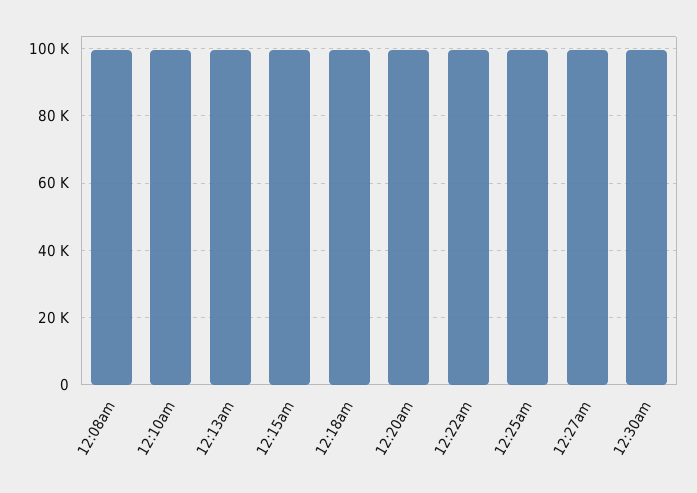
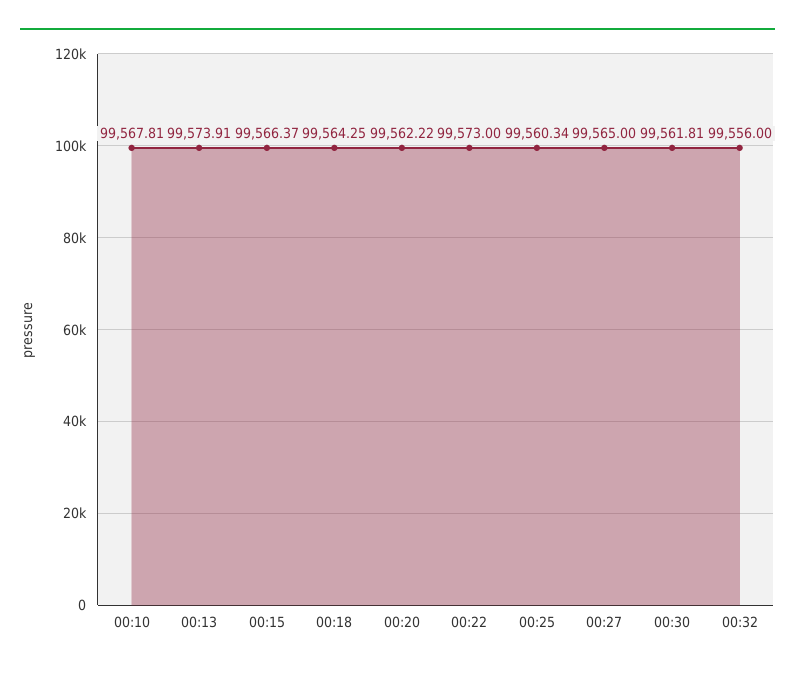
12:08am: 100000 -> none
00:32: none -> 99556

